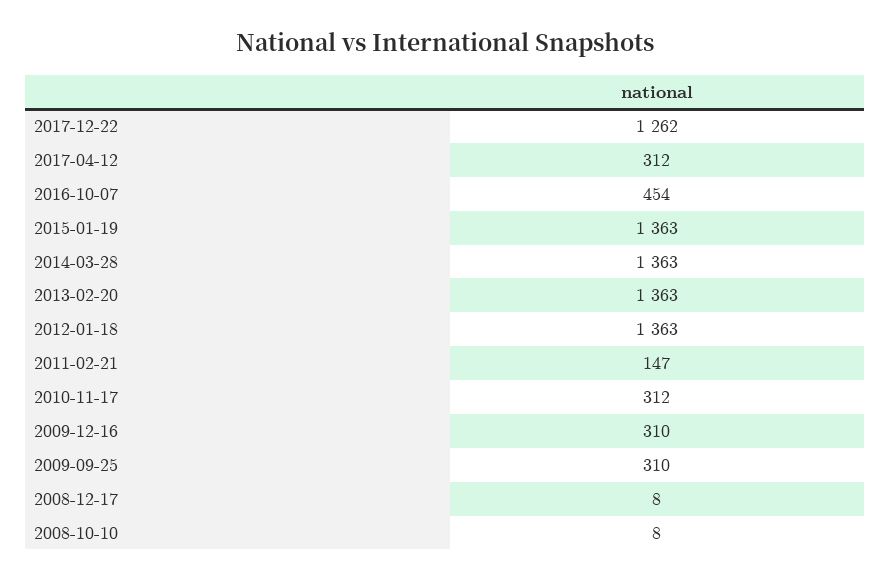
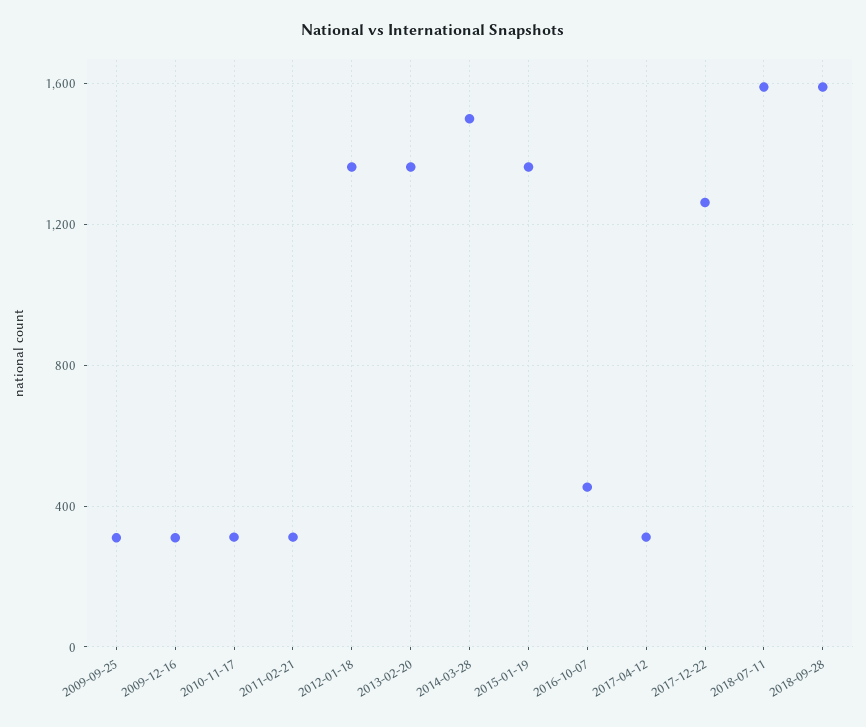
2014-03-28: 1363 -> 1500
2011-02-21: 147 -> 300
2008-12-17: 8 -> none
2008-10-10: 8 -> none
2018-07-11: none -> 1600
2018-09-28: none -> 1600

